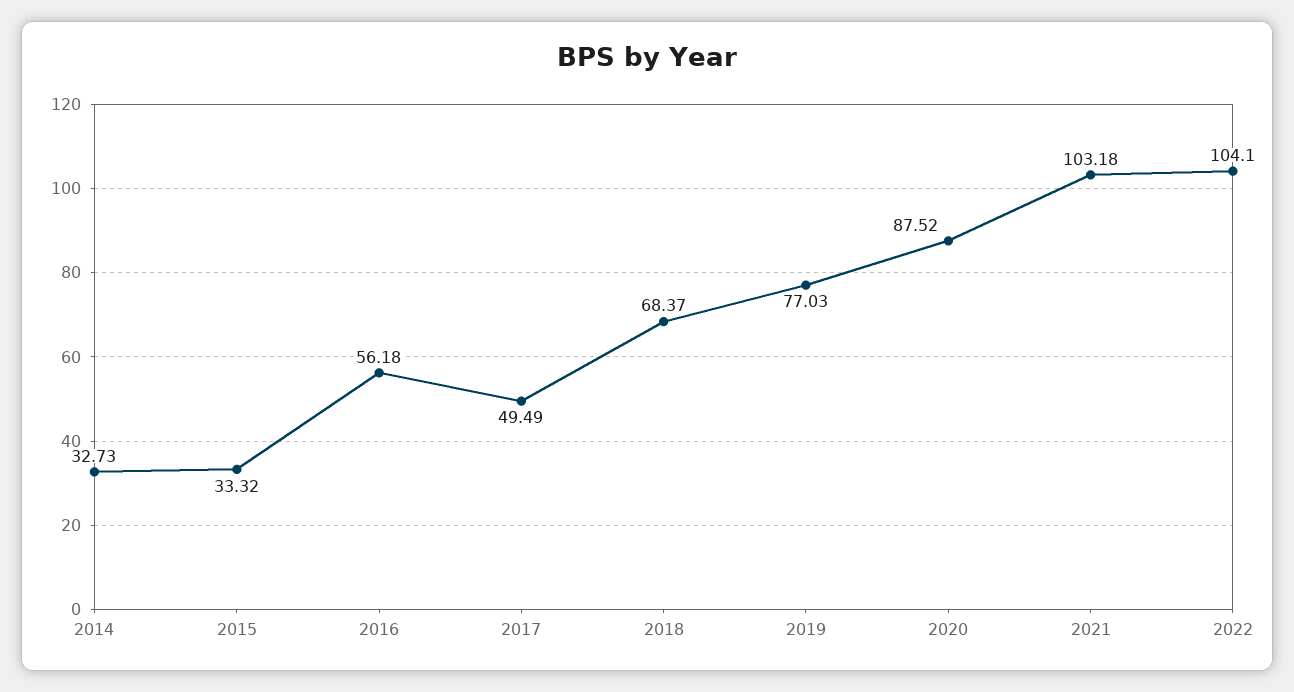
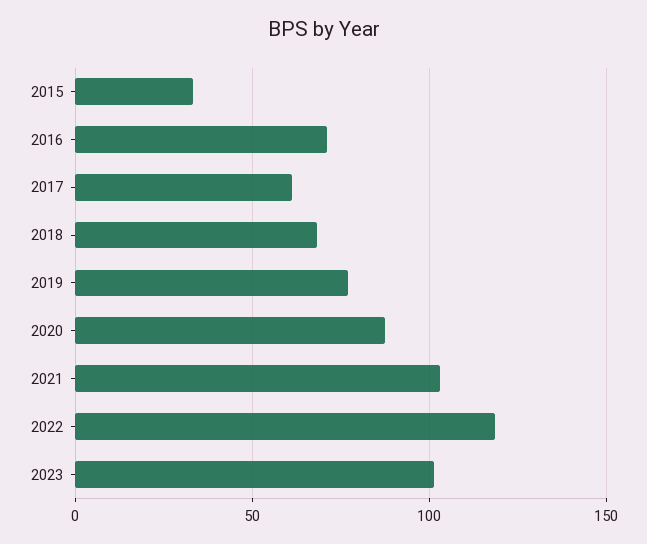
2014: 32.73 -> none
2016: 56.18 -> 70
2017: 49.49 -> 60
2022: 104.1 -> 120
2023: none -> 100

